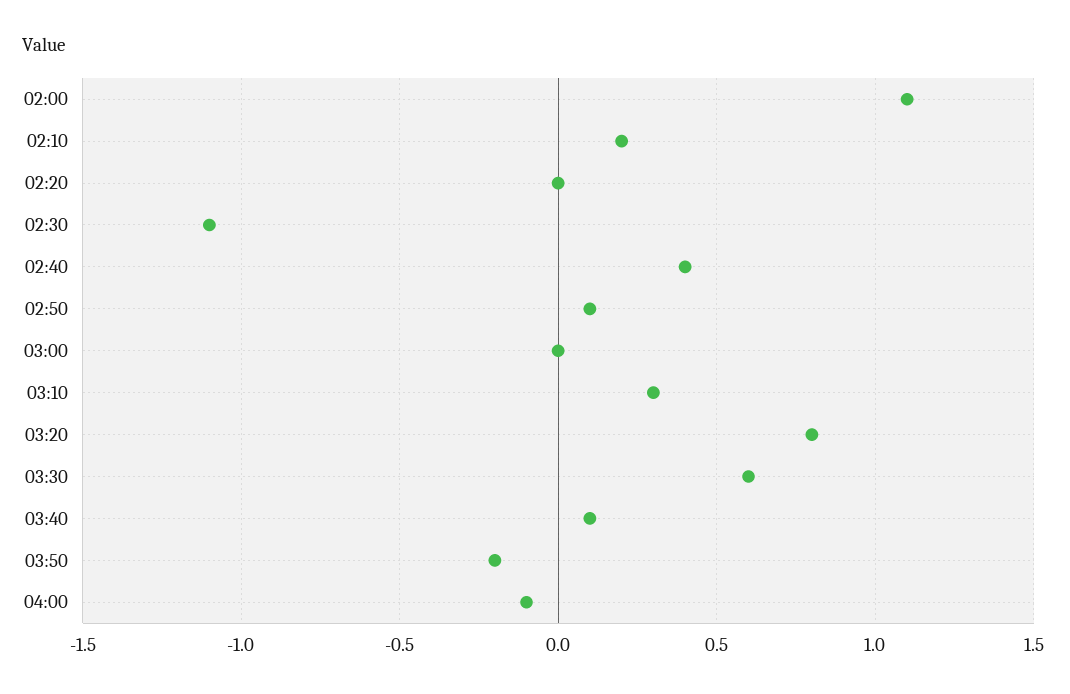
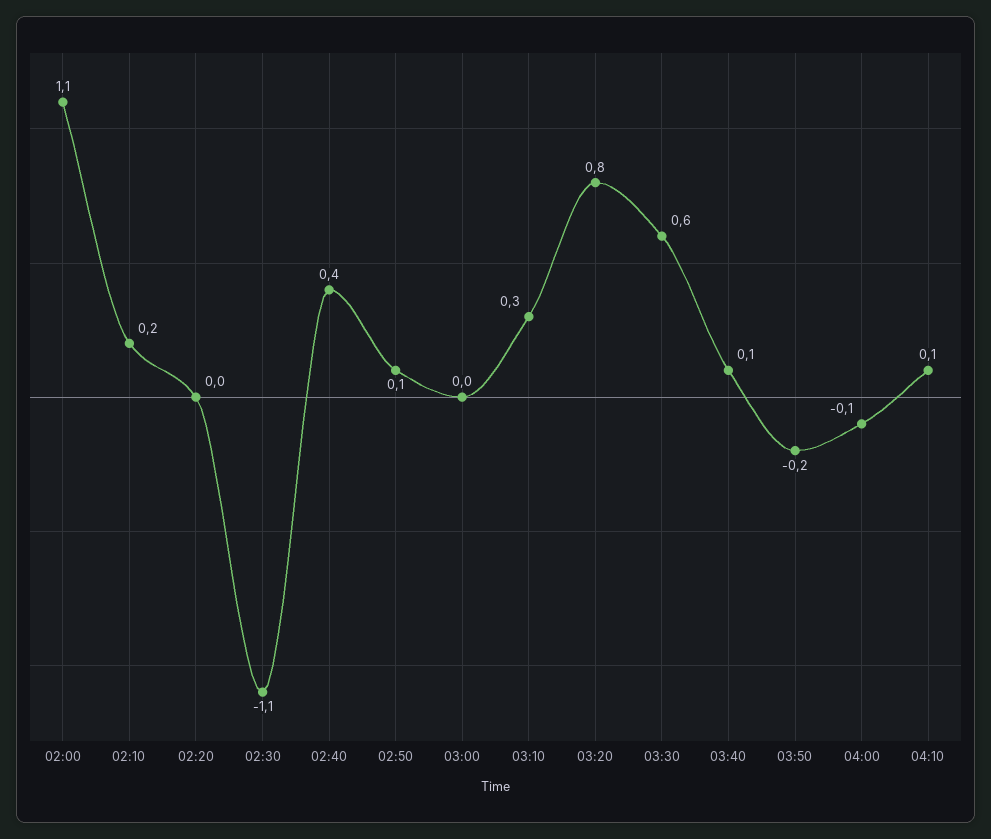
04:10: none -> 0.1

